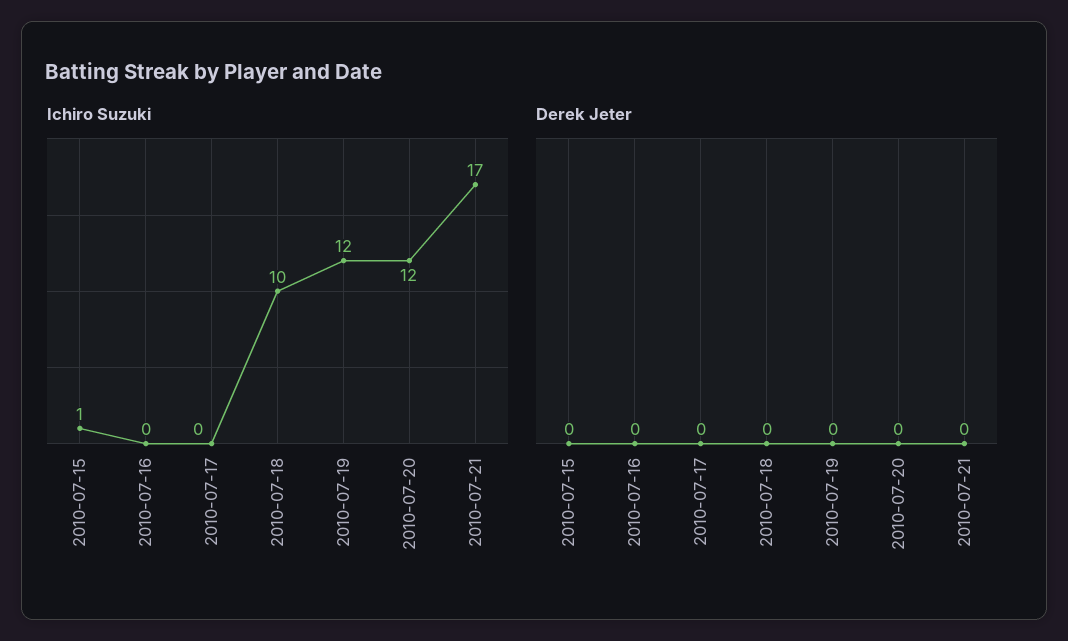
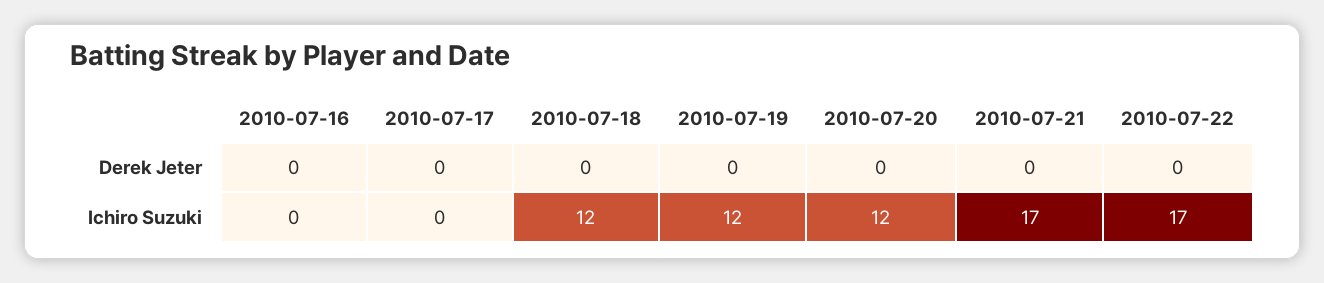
Ichiro Suzuki, 2010-07-15: 1 -> none
Ichiro Suzuki, 2010-07-18: 10 -> 12
Derek Jeter, 2010-07-15: 0 -> none
Derek Jeter, 2010-07-22: none -> 0
Ichiro Suzuki, 2010-07-22: none -> 17

